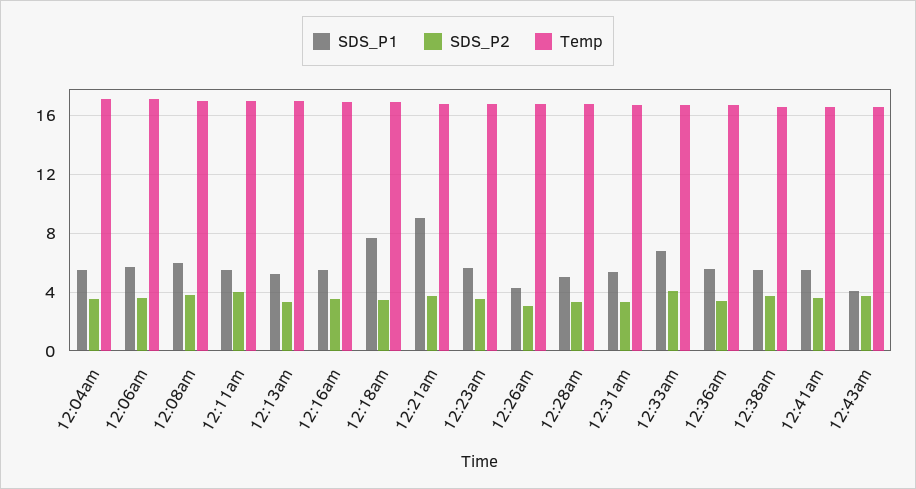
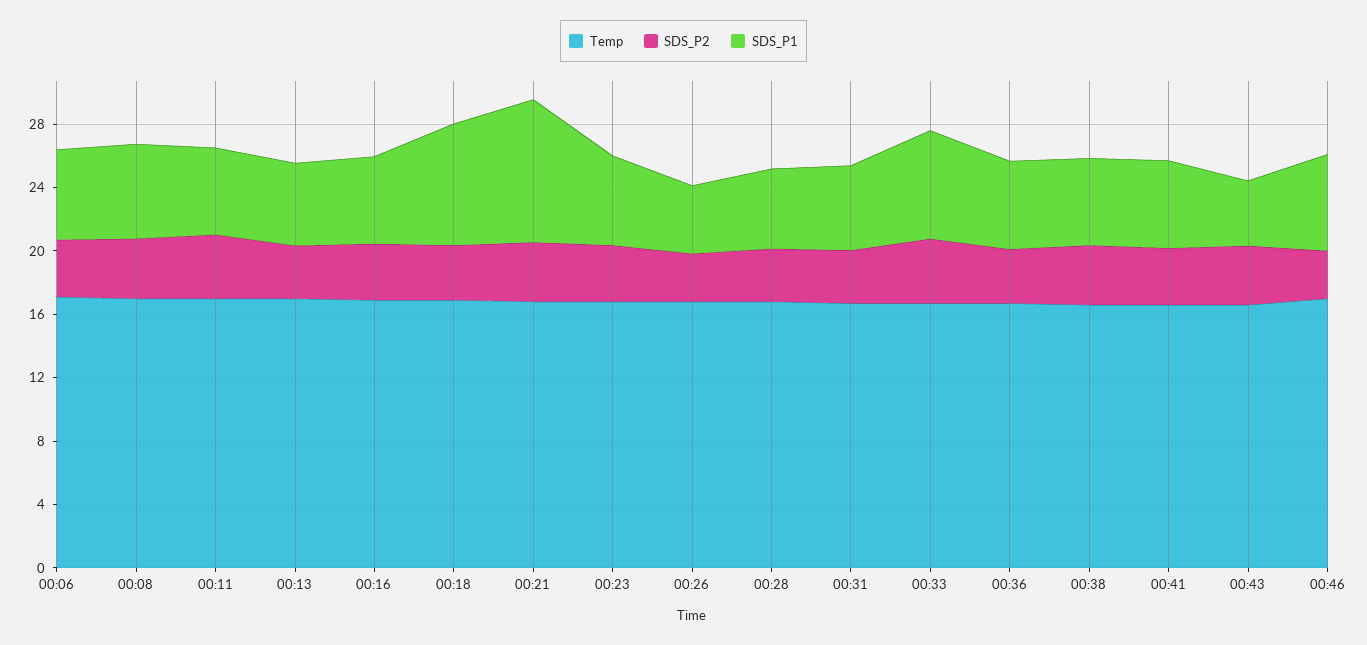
SDS_P1, 12:04am: 5.5 -> none
SDS_P2, 12:04am: 3.5 -> none
Temp, 12:04am: 17 -> none
Temp, 00:46: none -> 17
SDS_P2, 00:46: none -> 3
SDS_P1, 00:46: none -> 6

